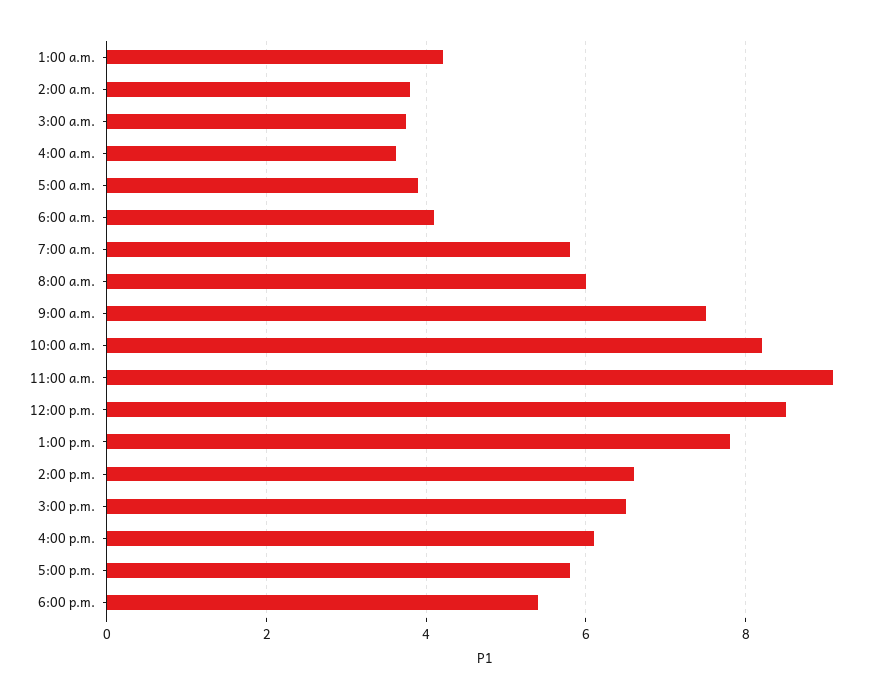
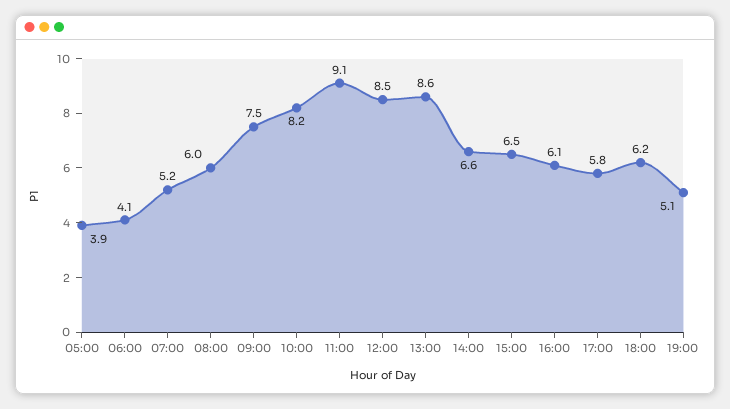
1:00 a.m.: 4.2 -> none
2:00 a.m.: 3.8 -> none
3:00 a.m.: 3.8 -> none
4:00 a.m.: 3.6 -> none
7:00 a.m.: 5.8 -> 5.2
1:00 p.m.: 7.8 -> 8.6
6:00 p.m.: 5.4 -> 6.2
19:00: none -> 5.1

